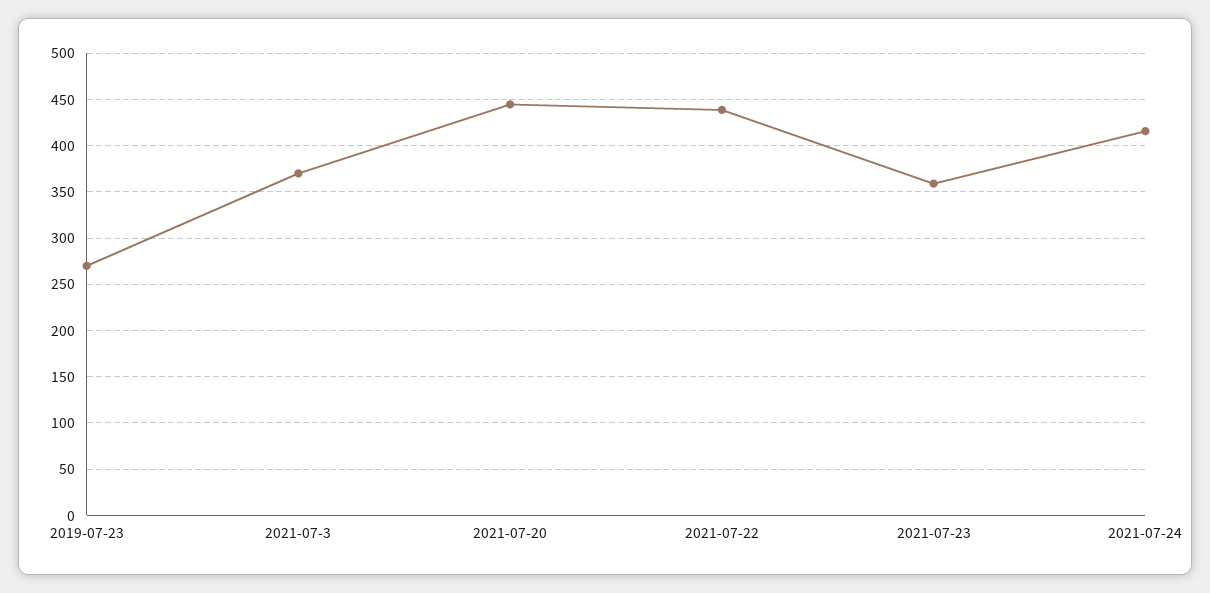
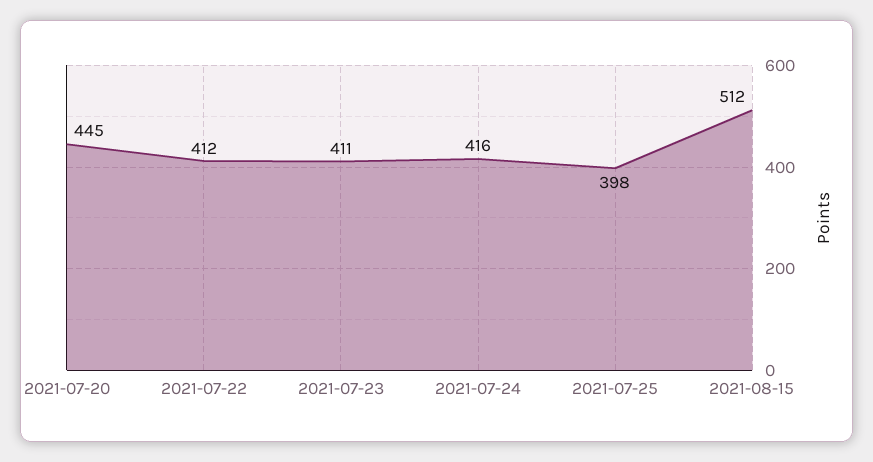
2019-07-23: 270 -> none
2021-07-3: 370 -> none
2021-07-22: 440 -> 412
2021-07-23: 360 -> 411
2021-07-25: none -> 398
2021-08-15: none -> 512

